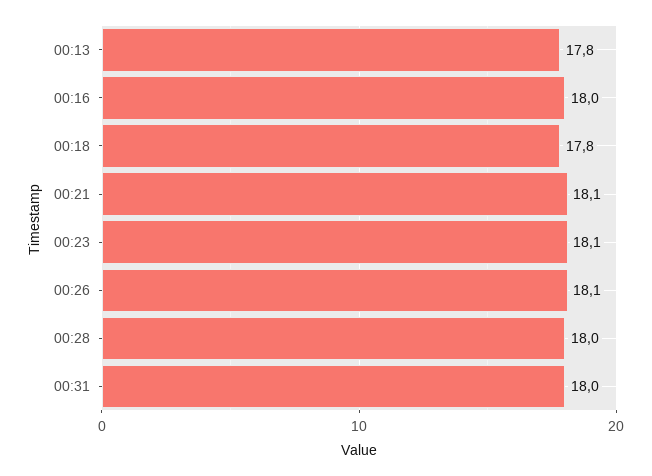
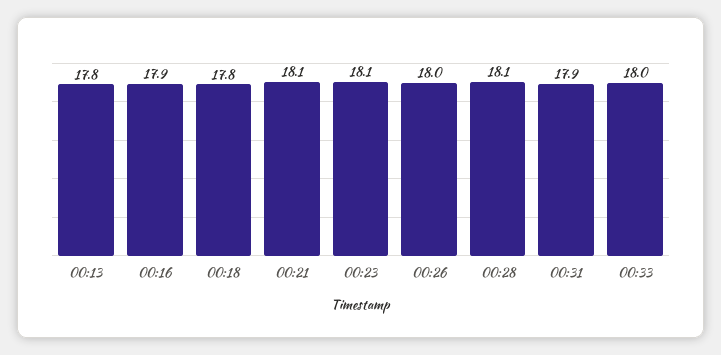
00:16: 18 -> 17.9
00:26: 18.1 -> 18
00:28: 18 -> 18.1
00:31: 18 -> 17.9
00:33: none -> 18

